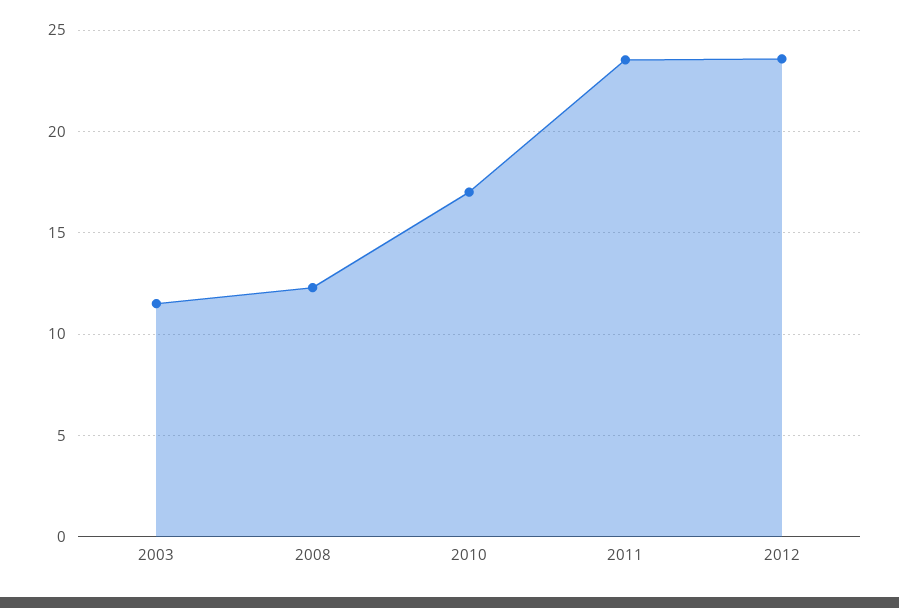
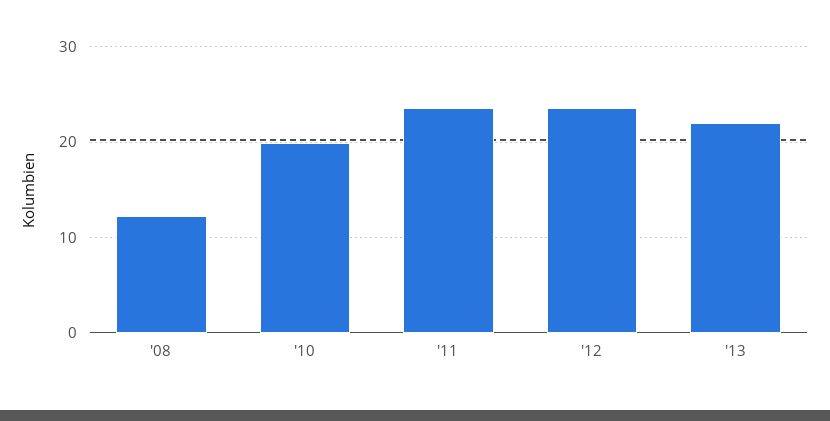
2003: 11.5 -> none
2010: 17 -> 20
'13: none -> 22

